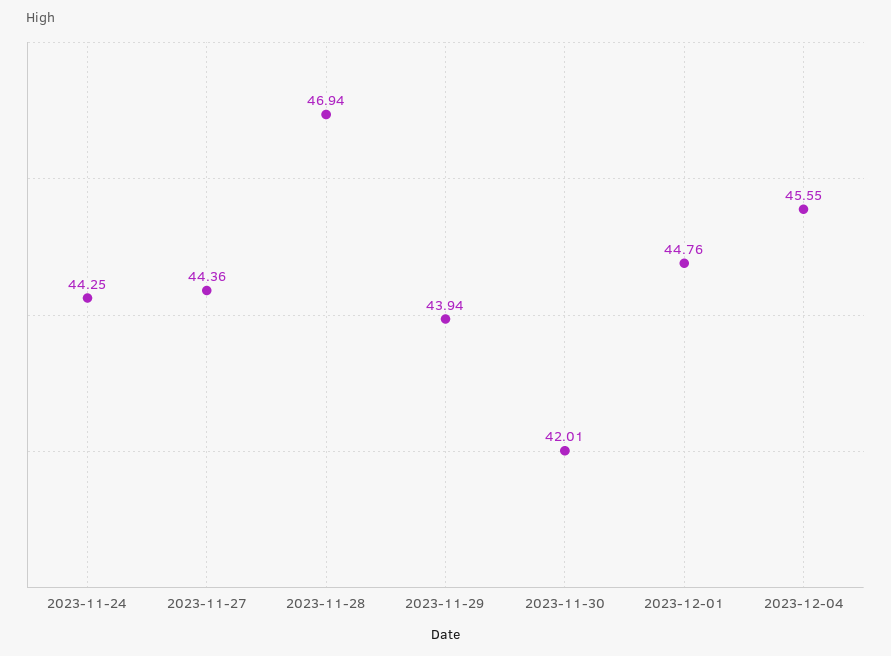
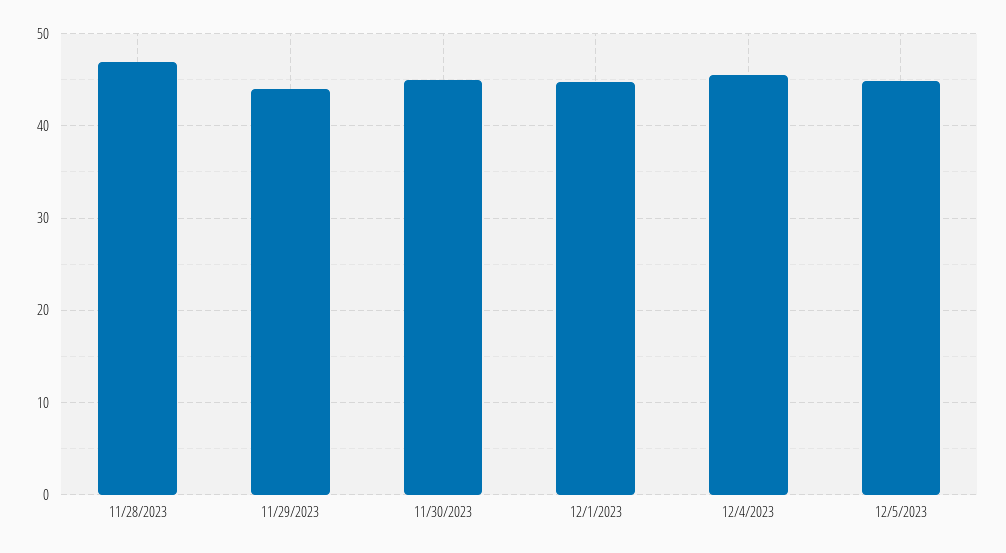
2023-11-24: 44.25 -> none
2023-11-27: 44.36 -> none
2023-11-30: 42.01 -> 45
12/5/2023: none -> 45

